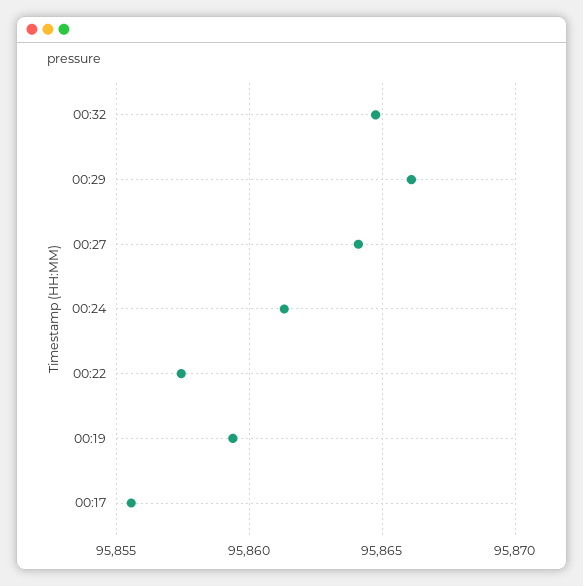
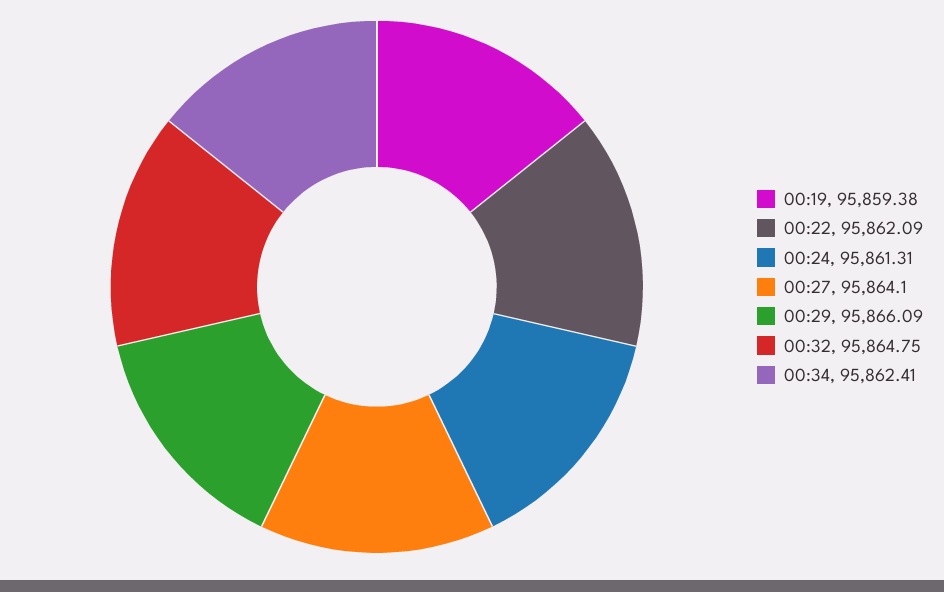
00:22: 95857.5 -> 95862.09
00:17: 95855.5 -> none
00:34: none -> 95862.41

